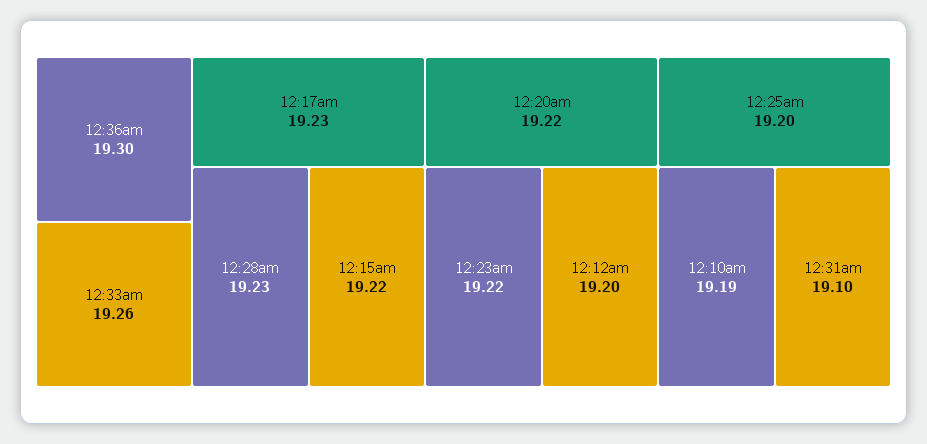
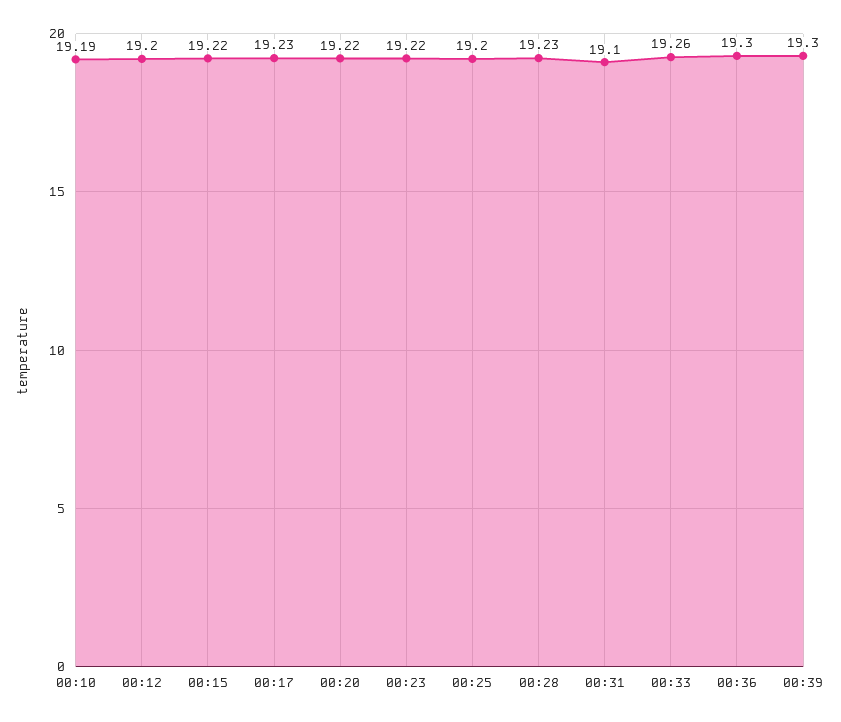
00:39: none -> 19.3

